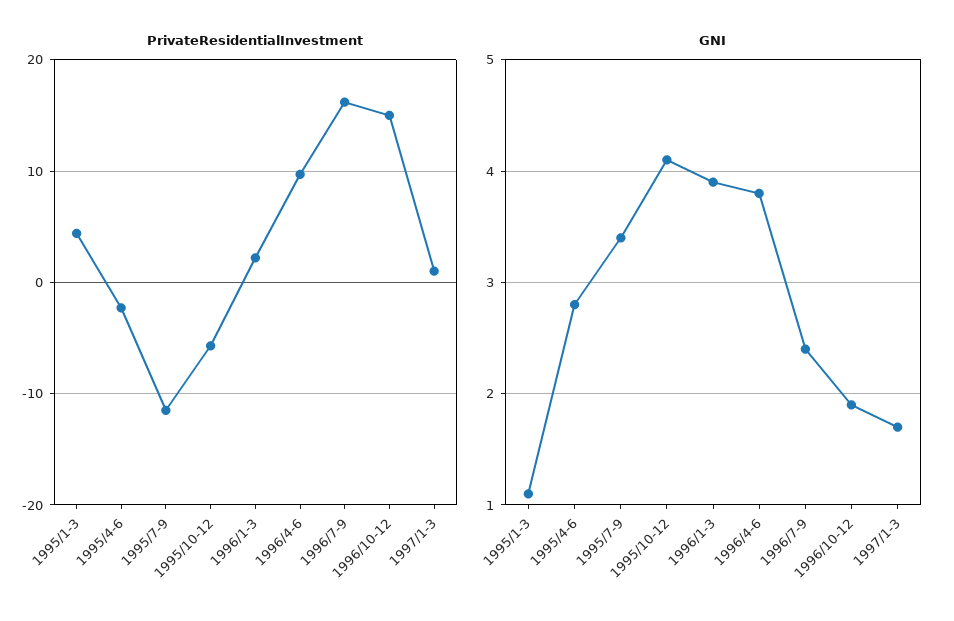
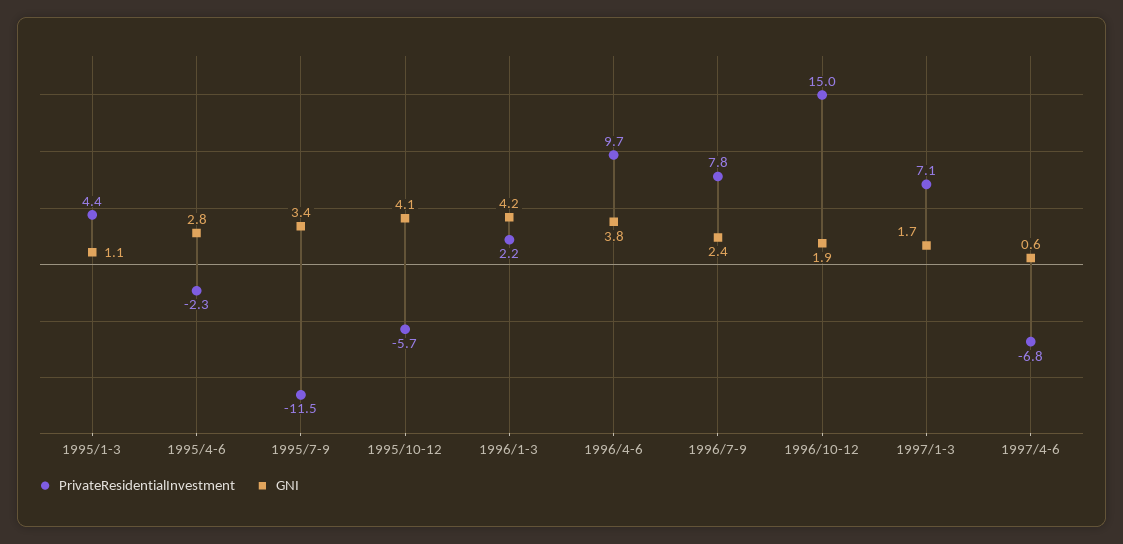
PrivateResidentialInvestment, 1996/7-9: 16 -> 7.8
PrivateResidentialInvestment, 1997/1-3: 1 -> 7.1
GNI, 1996/1-3: 3.9 -> 4.2
PrivateResidentialInvestment, 1997/4-6: none -> -6.8
GNI, 1997/4-6: none -> 0.6

